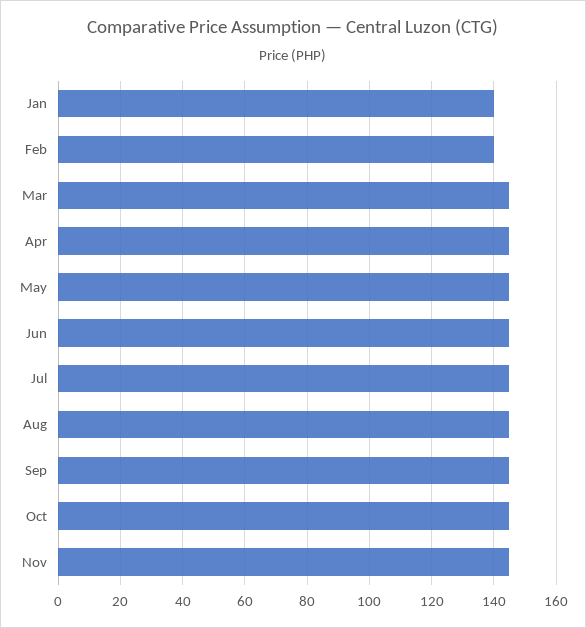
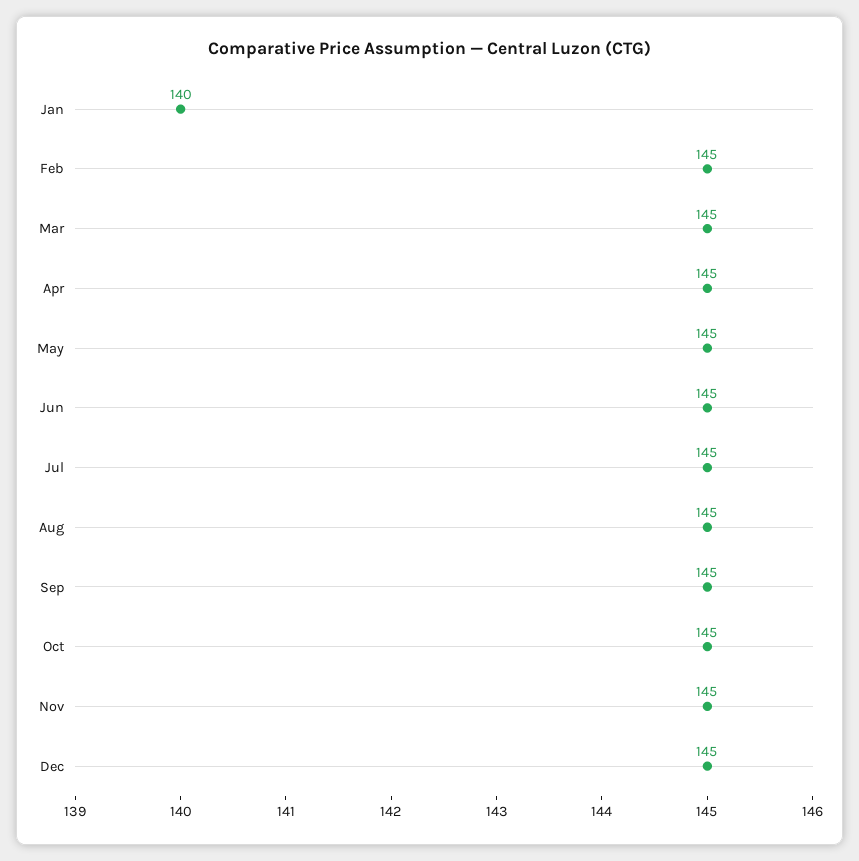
Feb: 140 -> 145
Dec: none -> 145

